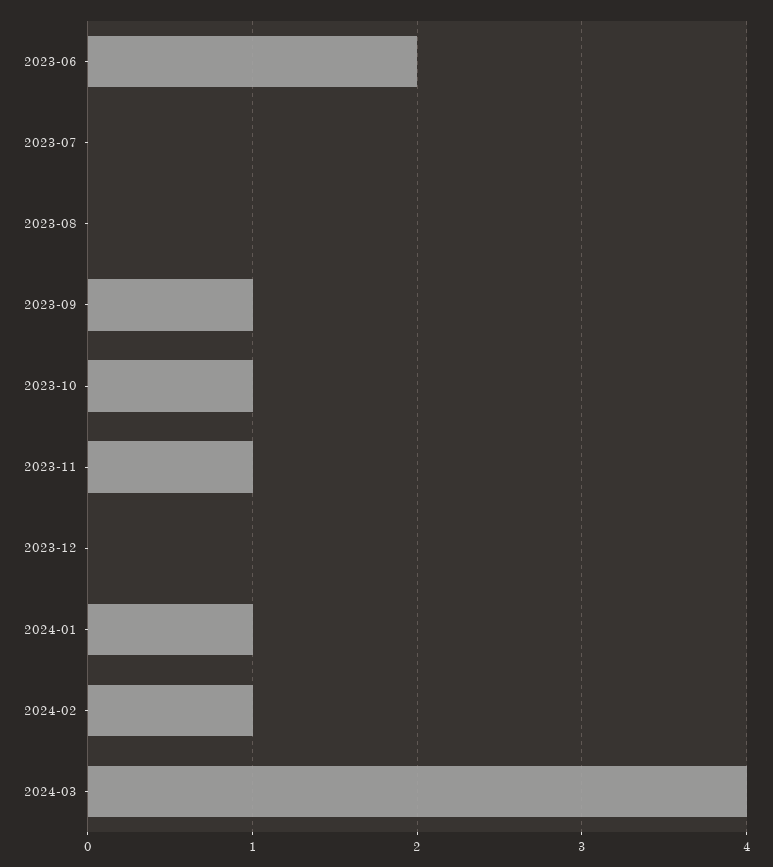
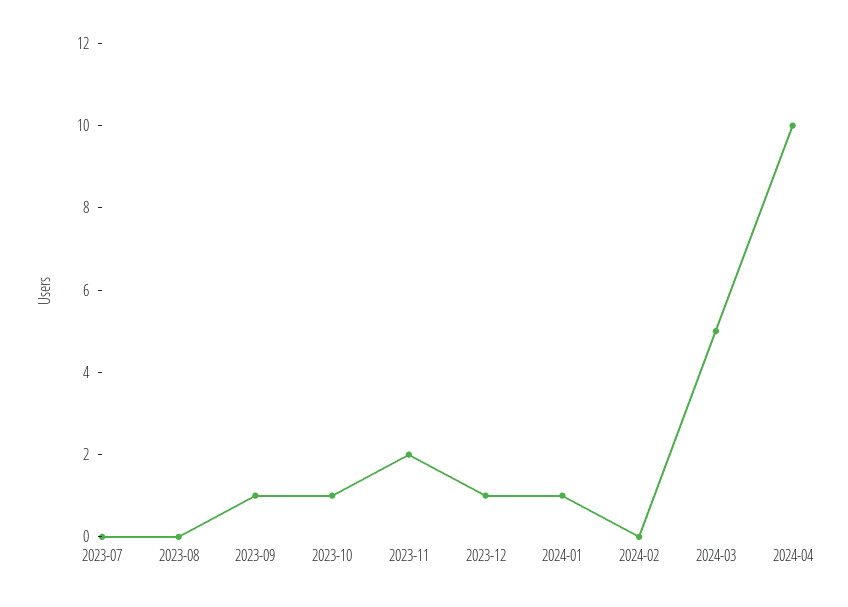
2023-06: 2 -> none
2023-11: 1 -> 2
2023-12: 0 -> 1
2024-02: 1 -> 0
2024-03: 4 -> 5
2024-04: none -> 10

